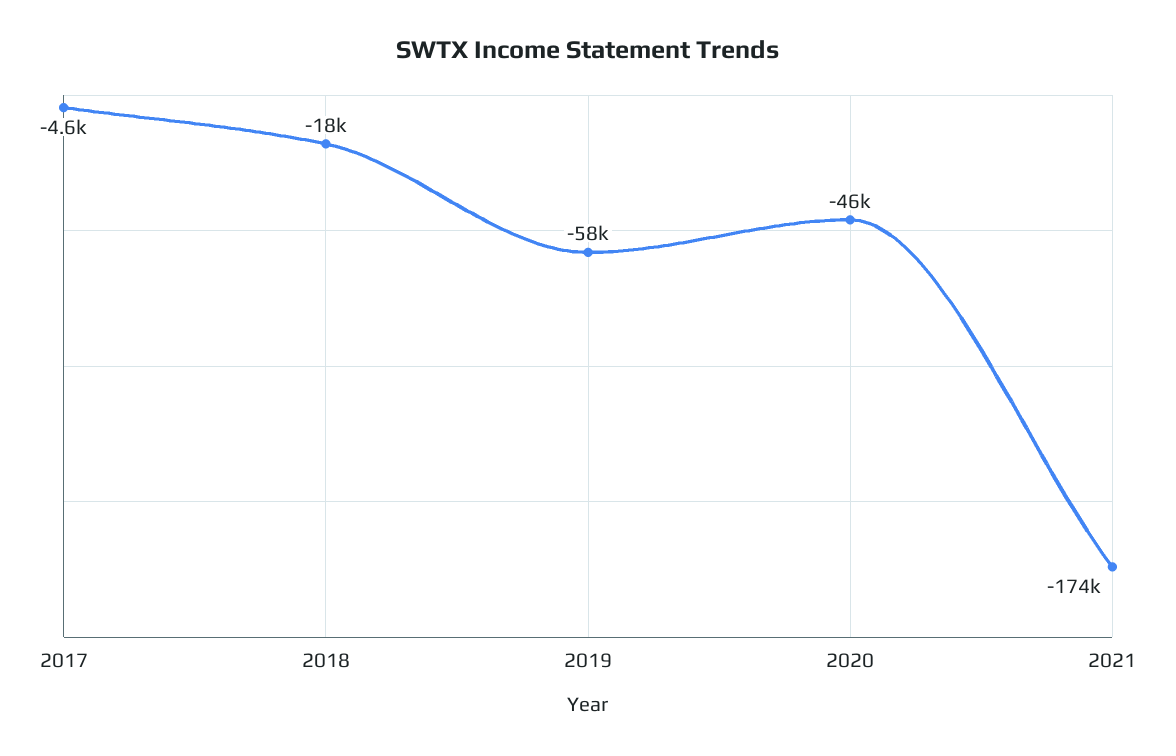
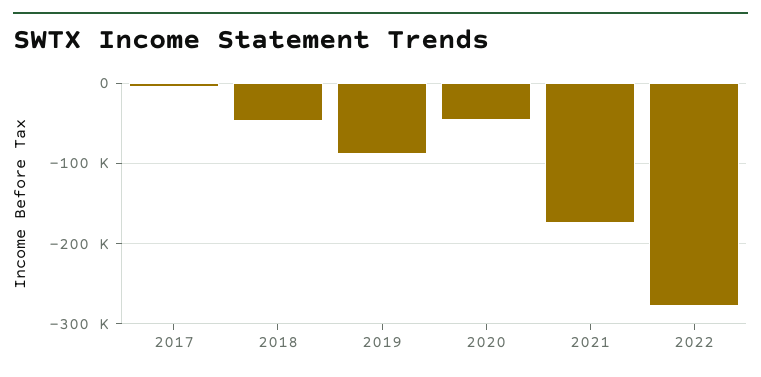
2018: -18000 -> -50000
2019: -58000 -> -90000
2022: none -> -280000

